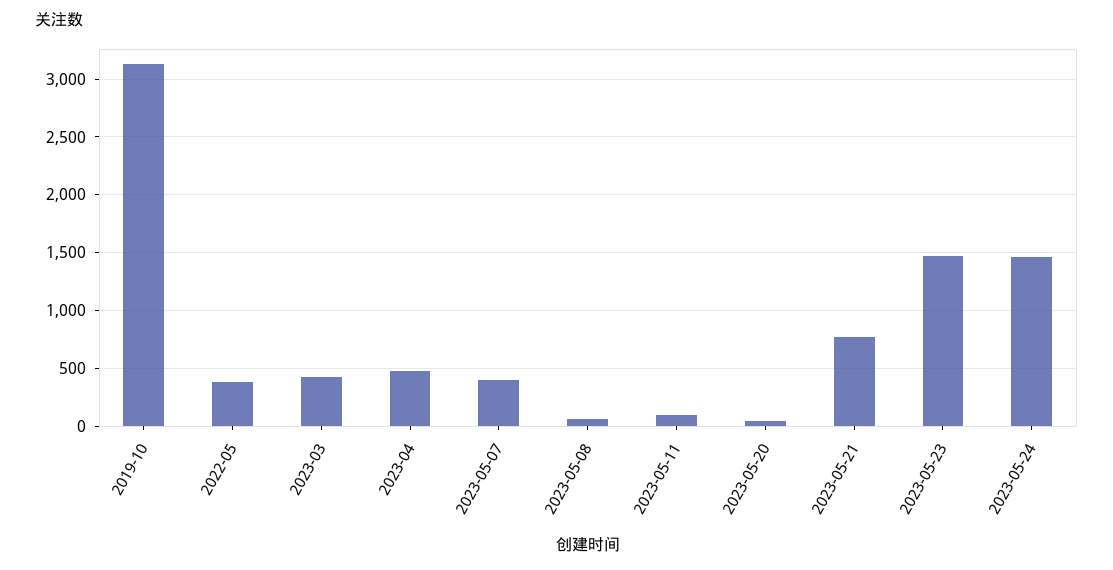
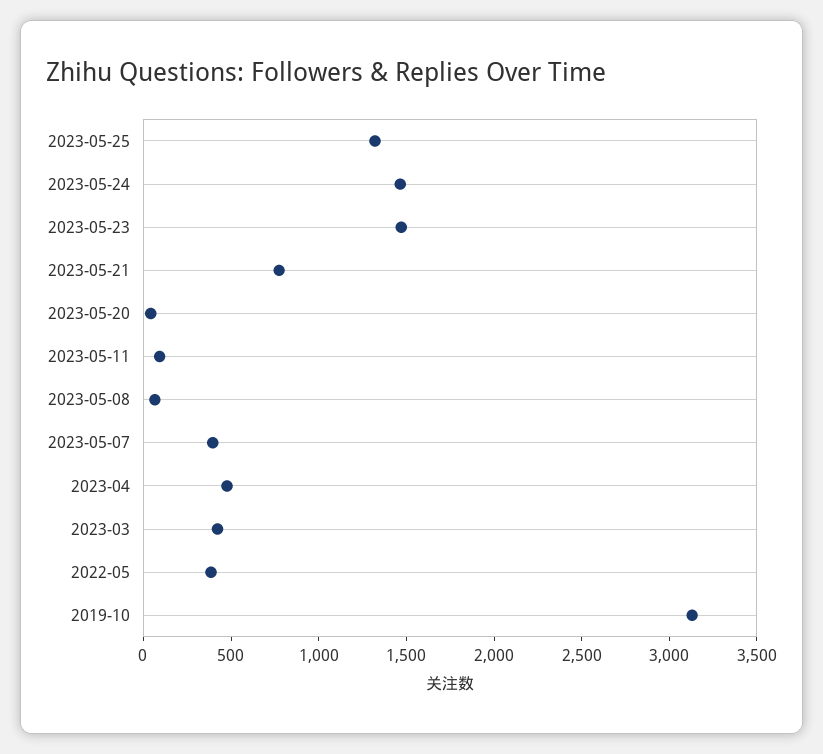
2023-05-25: none -> 1300

